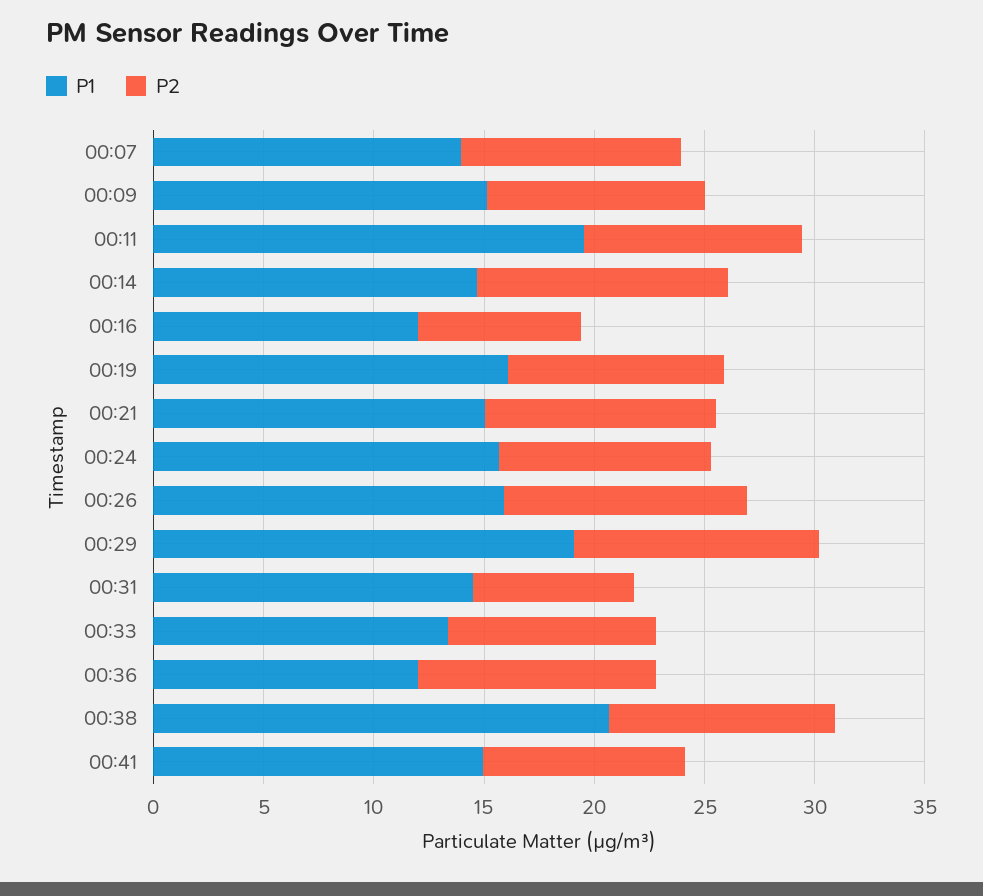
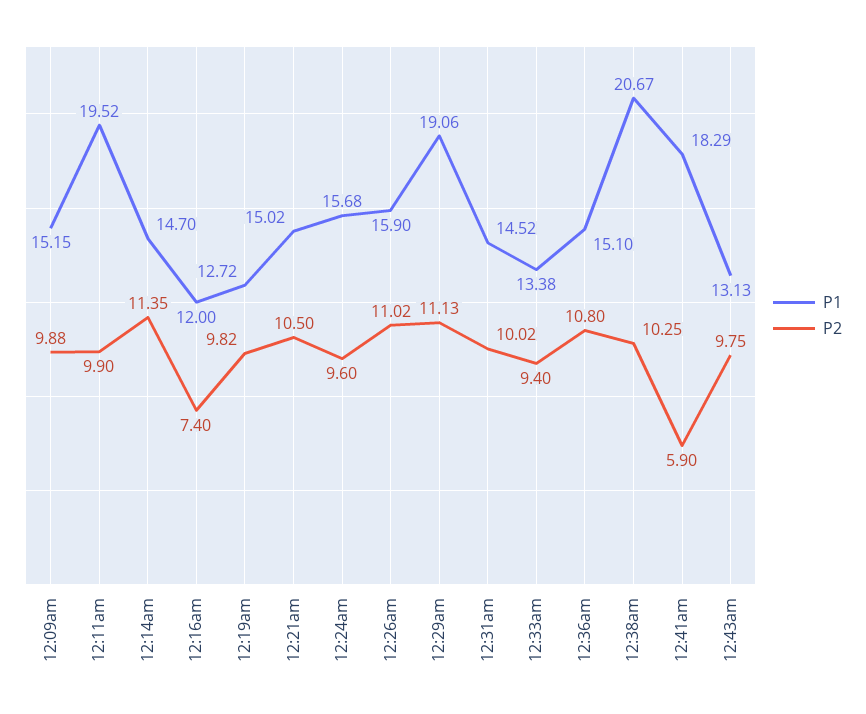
P1, 00:07: 14 -> none
P2, 00:07: 10 -> none
P1, 00:19: 16 -> 12.72
P2, 00:31: 7 -> 10.02
P1, 00:36: 12 -> 15.1
P1, 00:41: 15 -> 18.29
P2, 00:41: 9 -> 5.9
P1, 12:43am: none -> 13.13
P2, 12:43am: none -> 9.75

